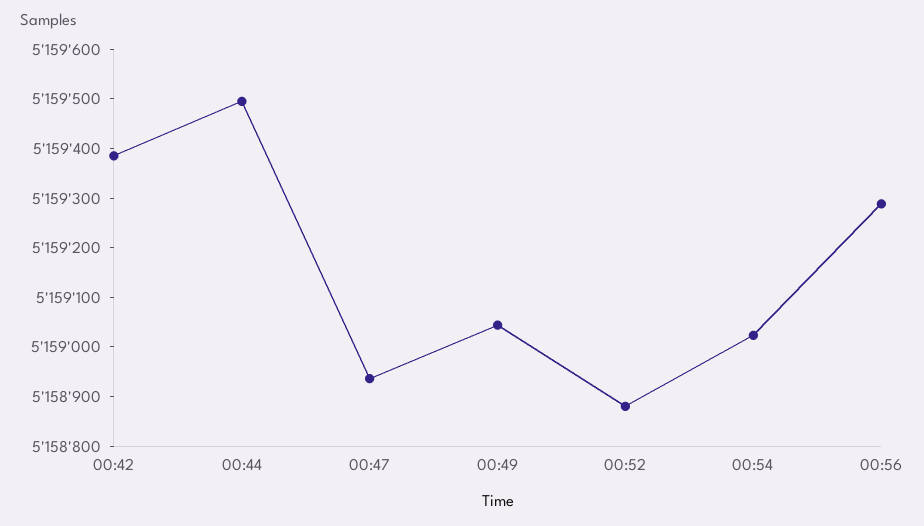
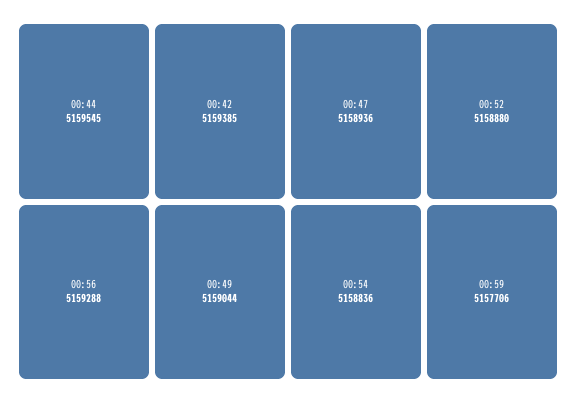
00:44: 5159500 -> 5159545
00:54: 5159020 -> 5158836
00:59: none -> 5157706

